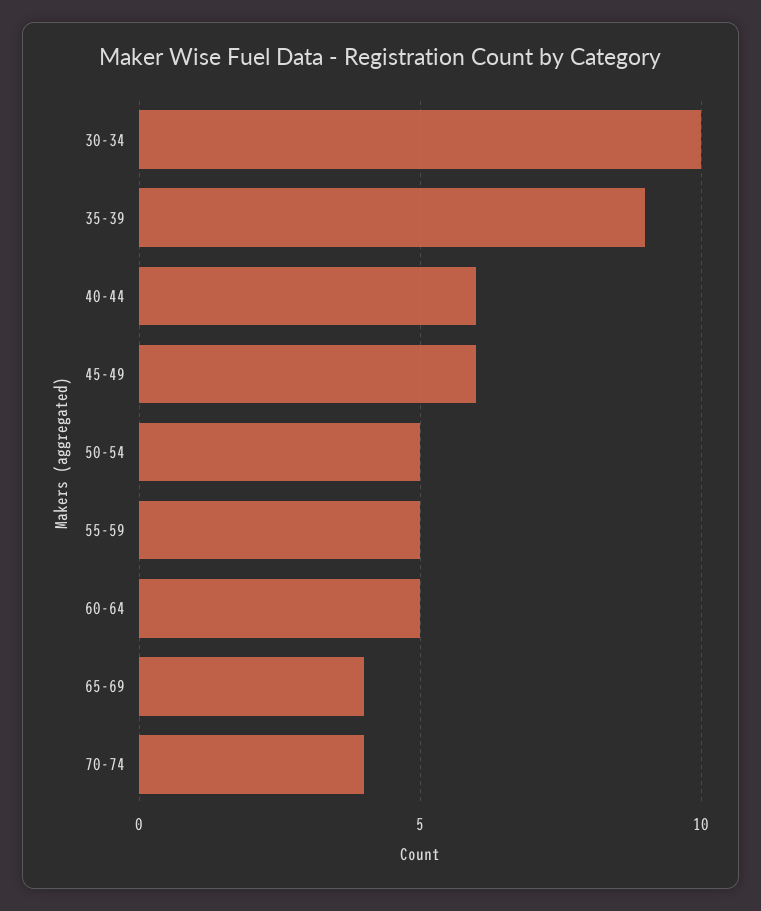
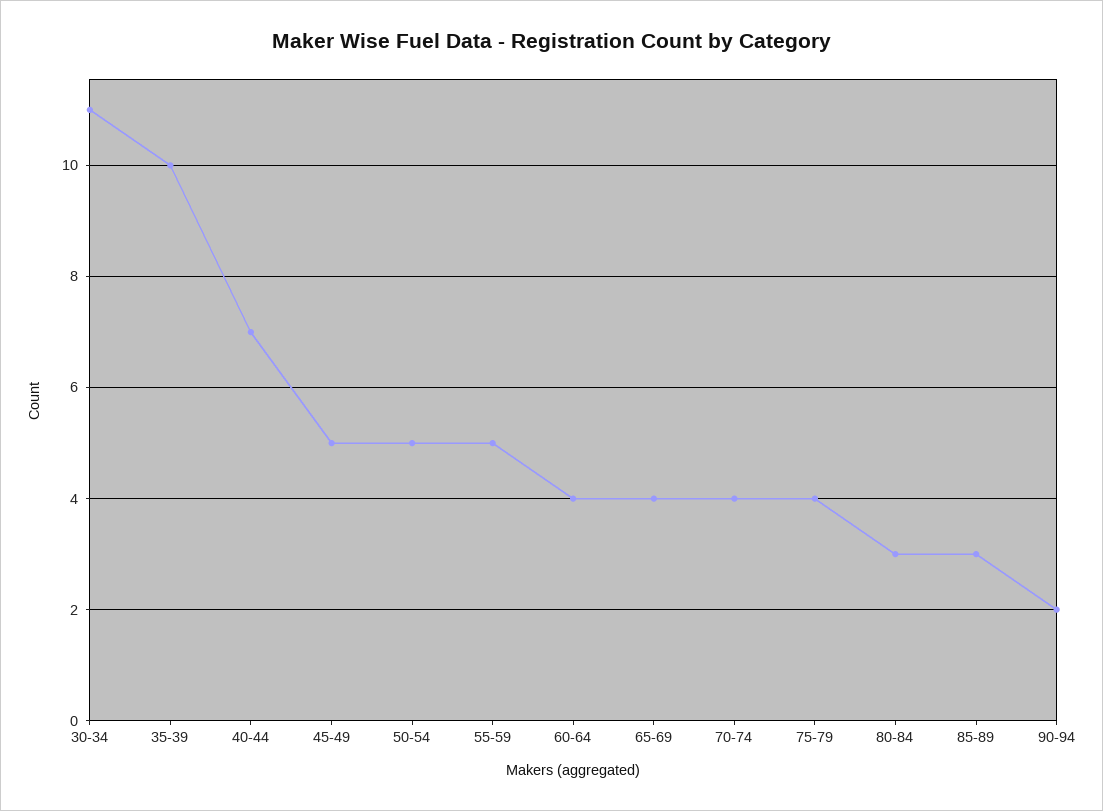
30-34: 10 -> 11
35-39: 9 -> 10
40-44: 6 -> 7
45-49: 6 -> 5
60-64: 5 -> 4
75-79: none -> 4
80-84: none -> 3
85-89: none -> 3
90-94: none -> 2

